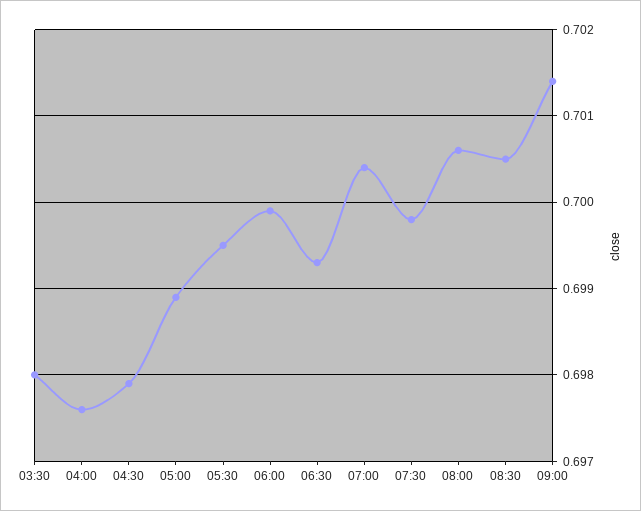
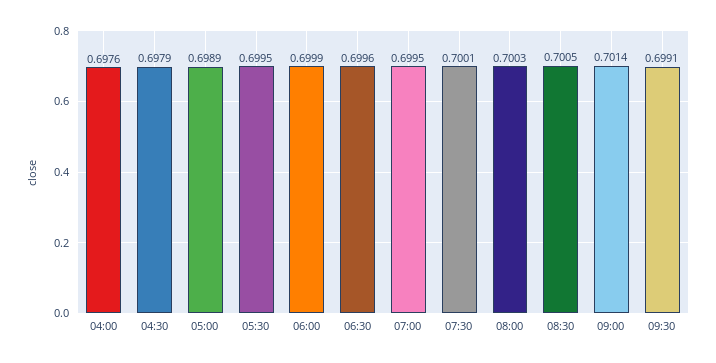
03:30: 0.698 -> none
06:30: 0.6993 -> 0.6996
07:00: 0.7004 -> 0.6995
07:30: 0.6998 -> 0.7001
08:00: 0.7006 -> 0.7003
09:30: none -> 0.6991

